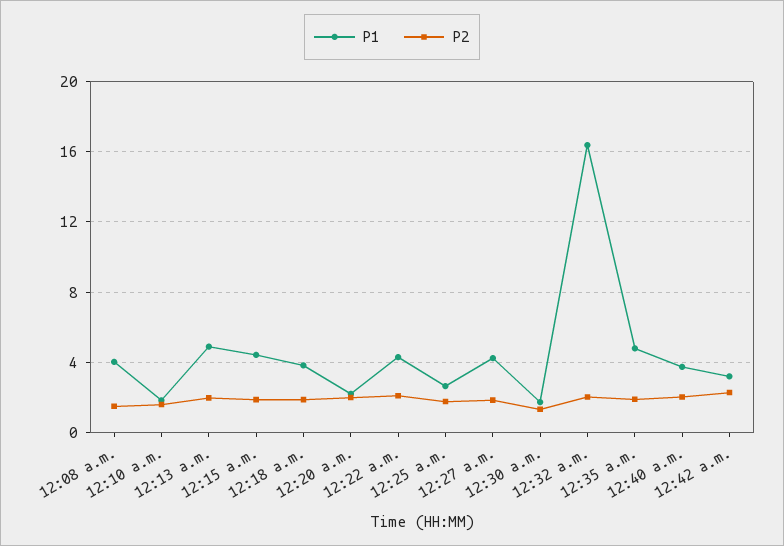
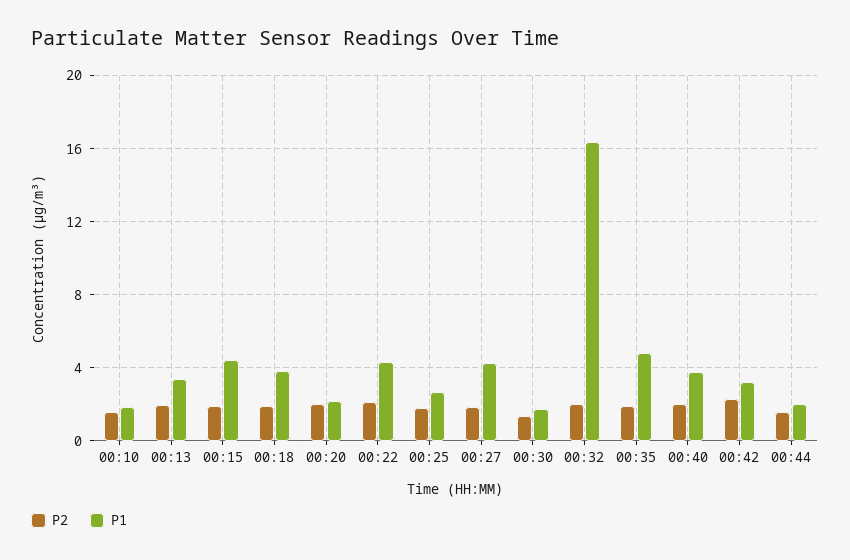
P1, 12:08 a.m.: 4 -> none
P2, 12:08 a.m.: 1.5 -> none
P1, 12:13 a.m.: 5 -> 3.5
P2, 00:44: none -> 1.5
P1, 00:44: none -> 2

